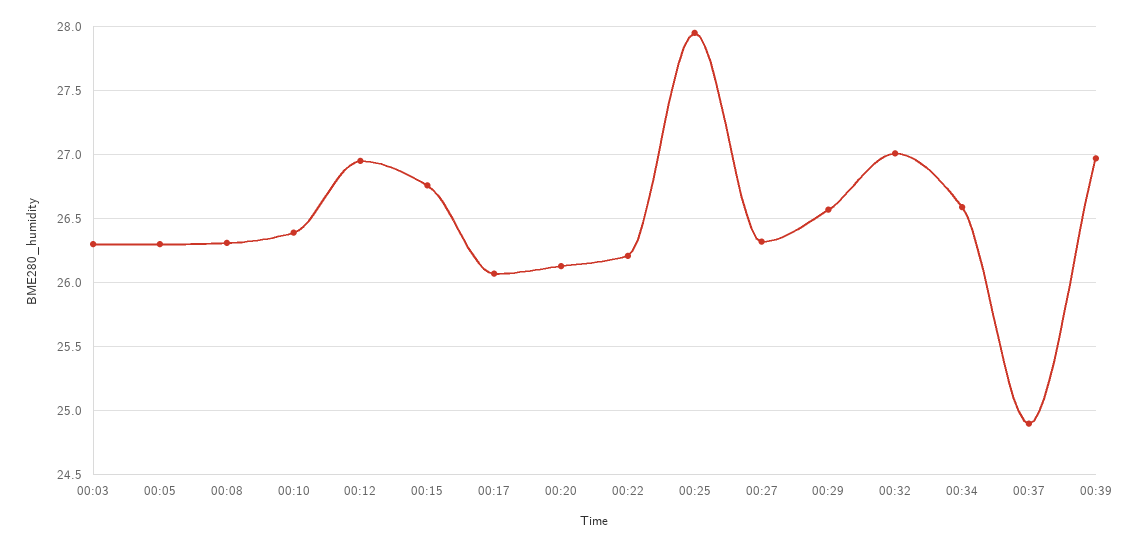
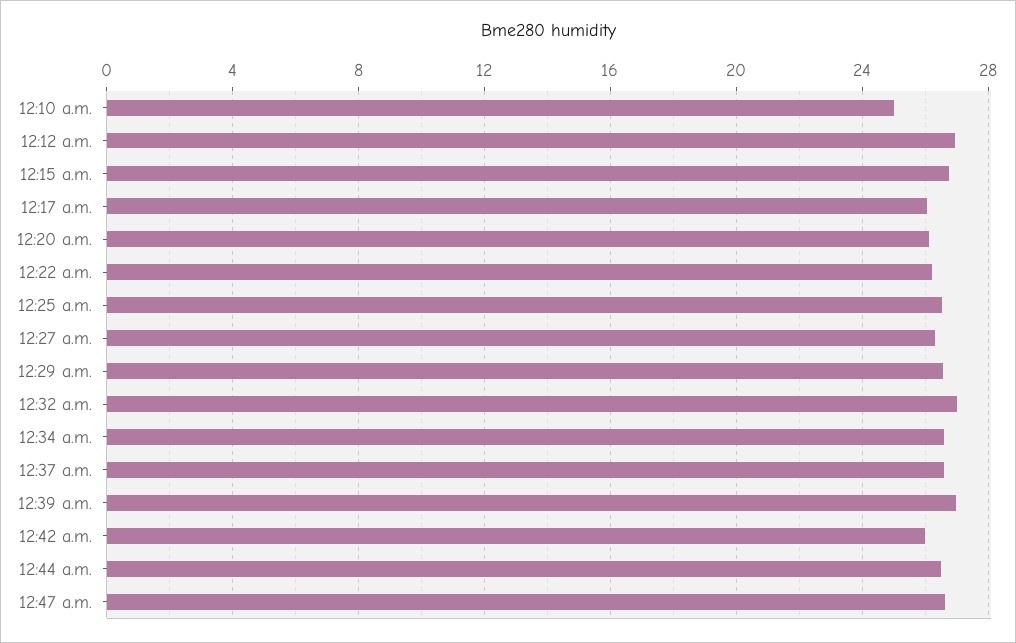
00:03: 26.3 -> none
00:05: 26.3 -> none
00:08: 26.3 -> none
00:10: 26.4 -> 25
00:25: 27.95 -> 26.5
00:37: 24.9 -> 26.5
12:42 a.m.: none -> 26
12:44 a.m.: none -> 26.5
12:47 a.m.: none -> 26.5

